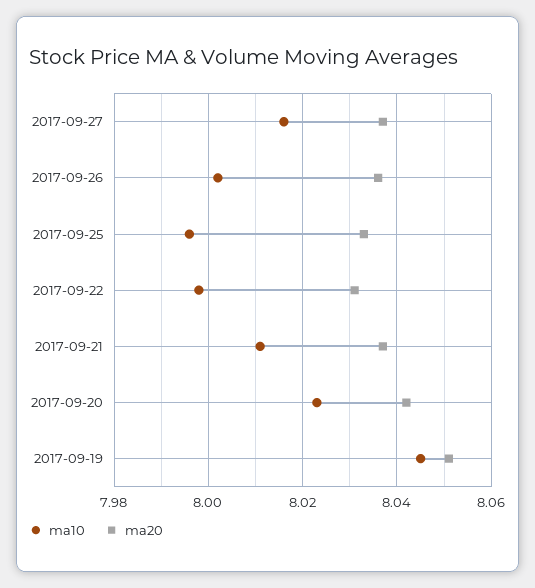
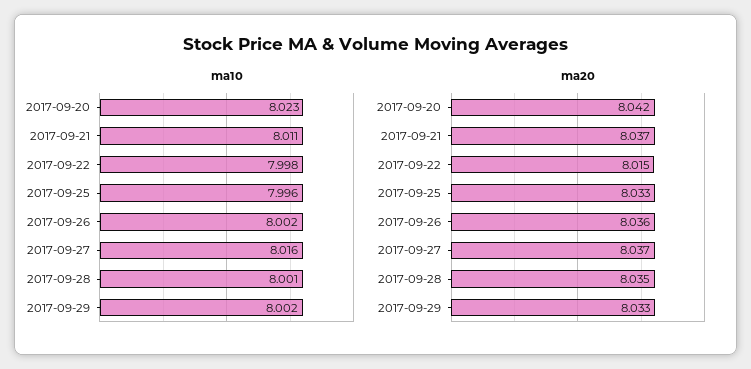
ma20, 2017-09-22: 8.03 -> 8.015
ma10, 2017-09-19: 8.045 -> none
ma20, 2017-09-19: 8.05 -> none
ma10, 2017-09-28: none -> 8.001
ma10, 2017-09-29: none -> 8.002
ma20, 2017-09-28: none -> 8.035
ma20, 2017-09-29: none -> 8.033

